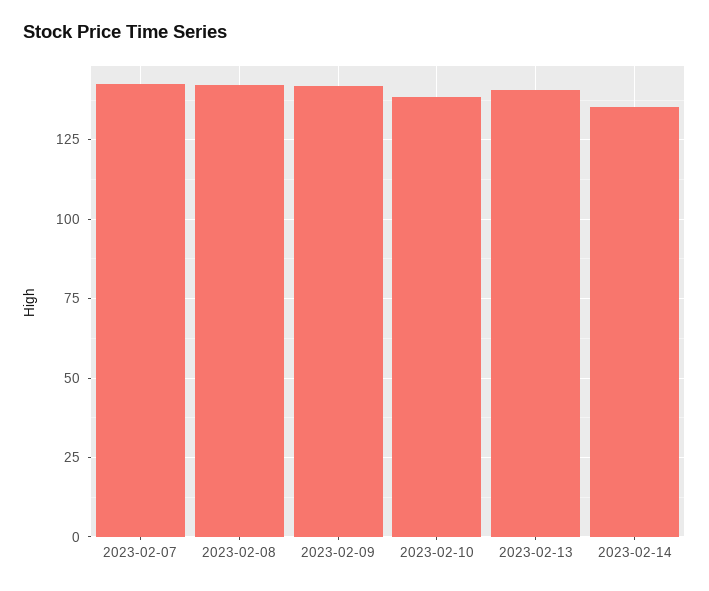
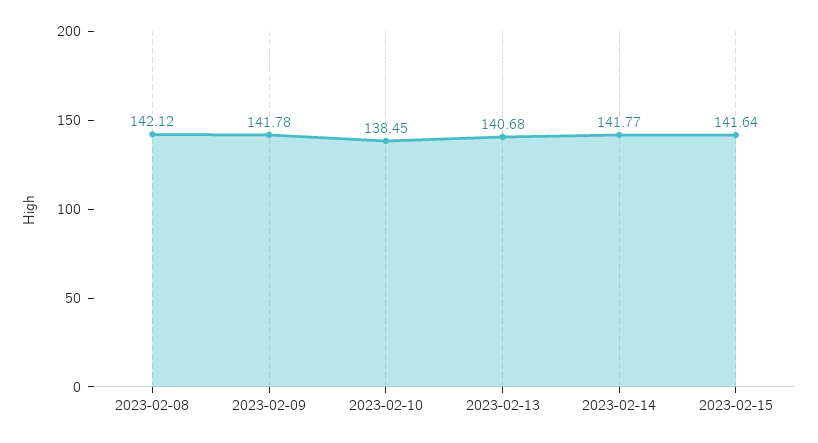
2023-02-07: 142.5 -> none
2023-02-14: 135 -> 141.77
2023-02-15: none -> 141.64

